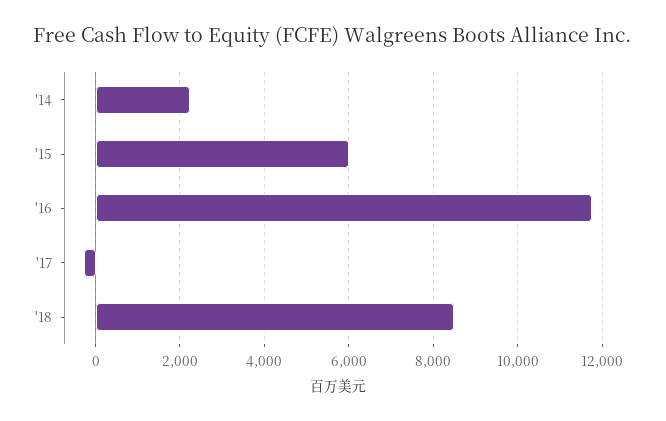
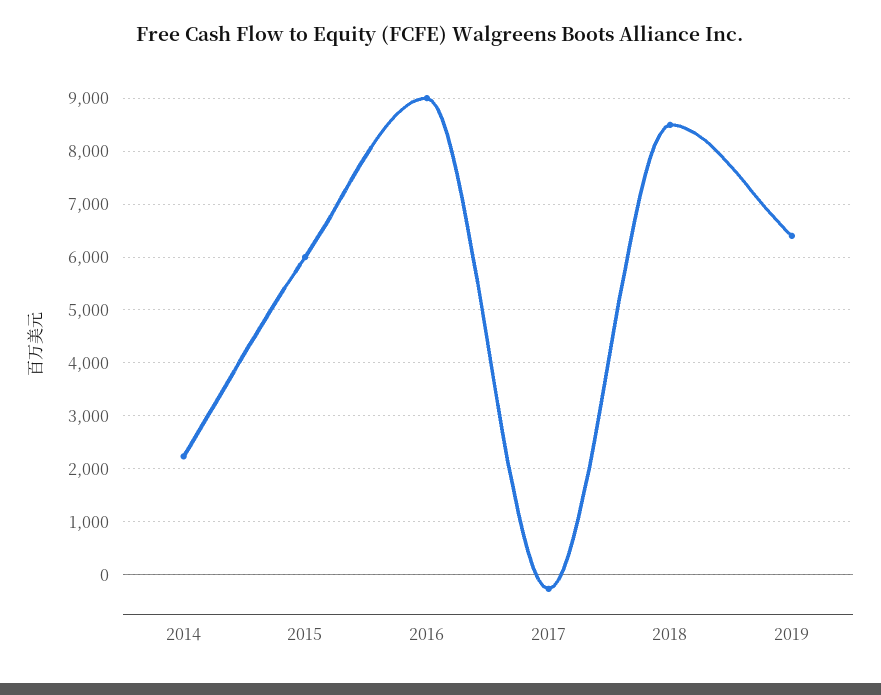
'16: 11800 -> 9000
2019: none -> 6400

